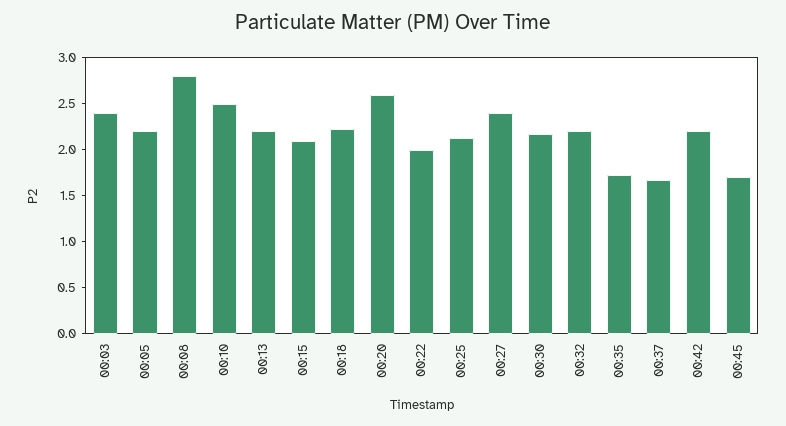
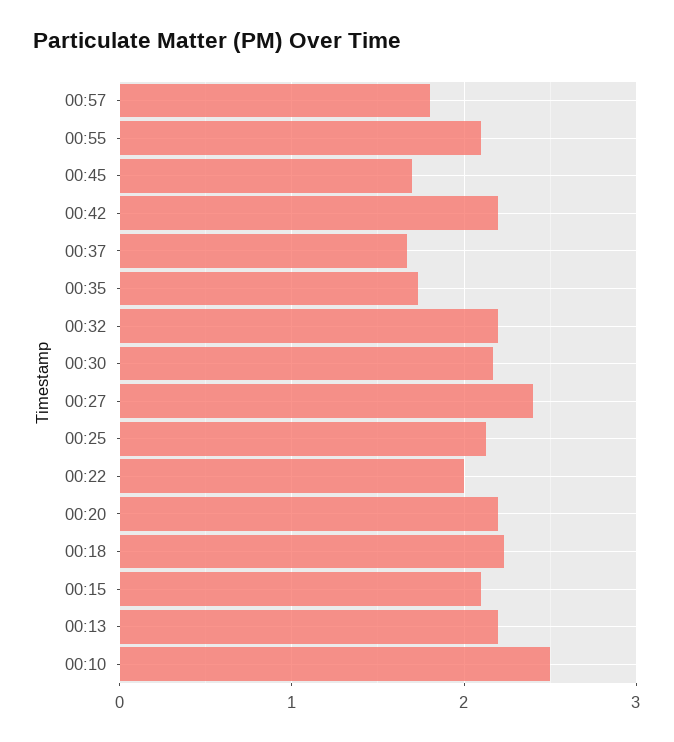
00:03: 2.4 -> none
00:05: 2.2 -> none
00:08: 2.8 -> none
00:20: 2.6 -> 2.2
00:57: none -> 1.8
00:55: none -> 2.1

